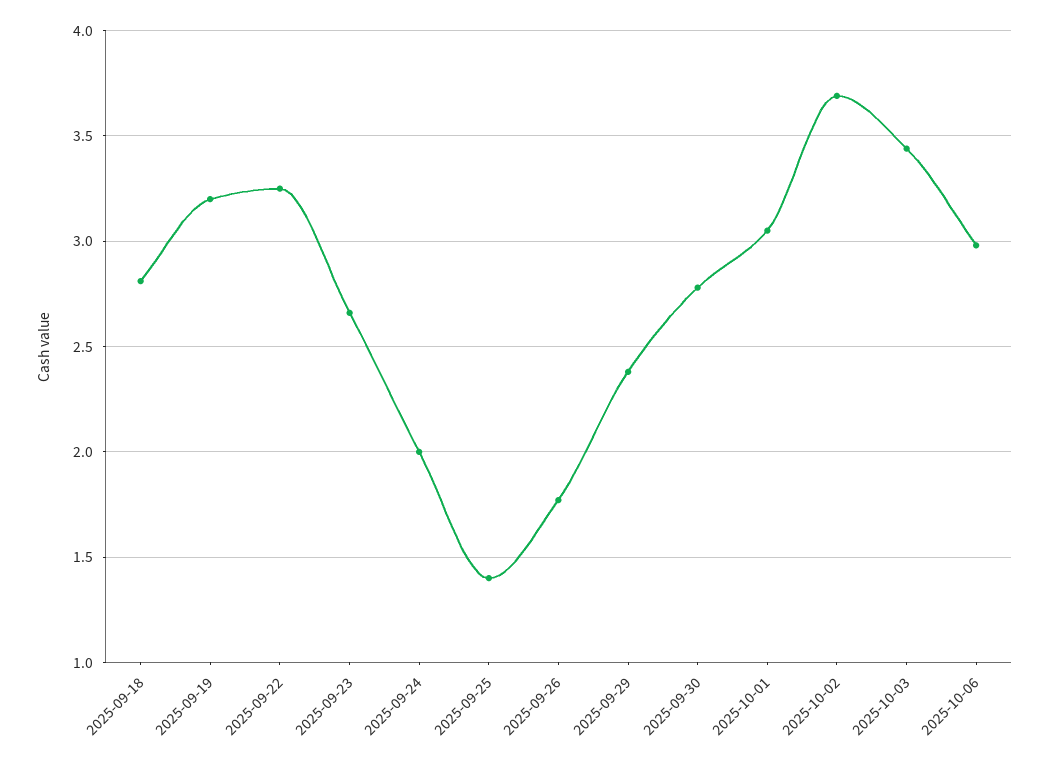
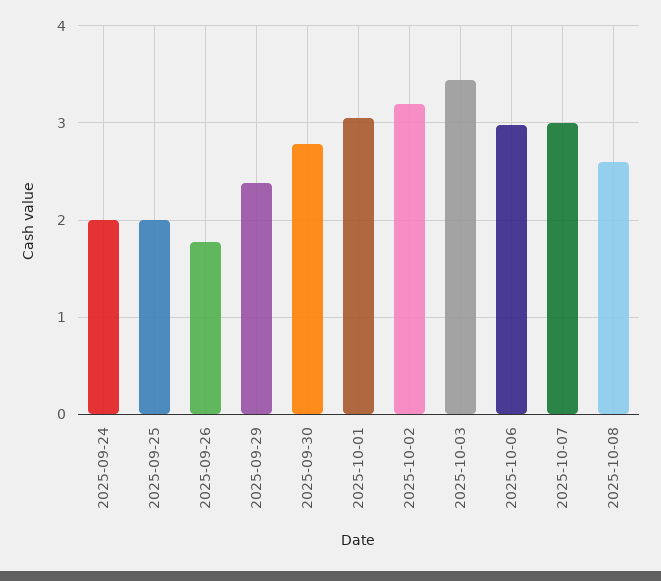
2025-09-18: 2.8 -> none
2025-09-19: 3.2 -> none
2025-09-22: 3.25 -> none
2025-09-23: 2.65 -> none
2025-09-25: 1.4 -> 2
2025-10-02: 3.7 -> 3.2
2025-10-07: none -> 3
2025-10-08: none -> 2.6

